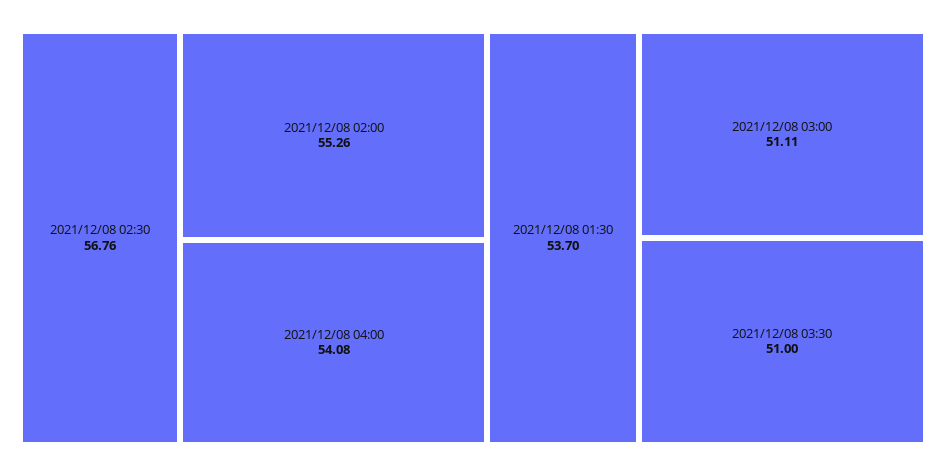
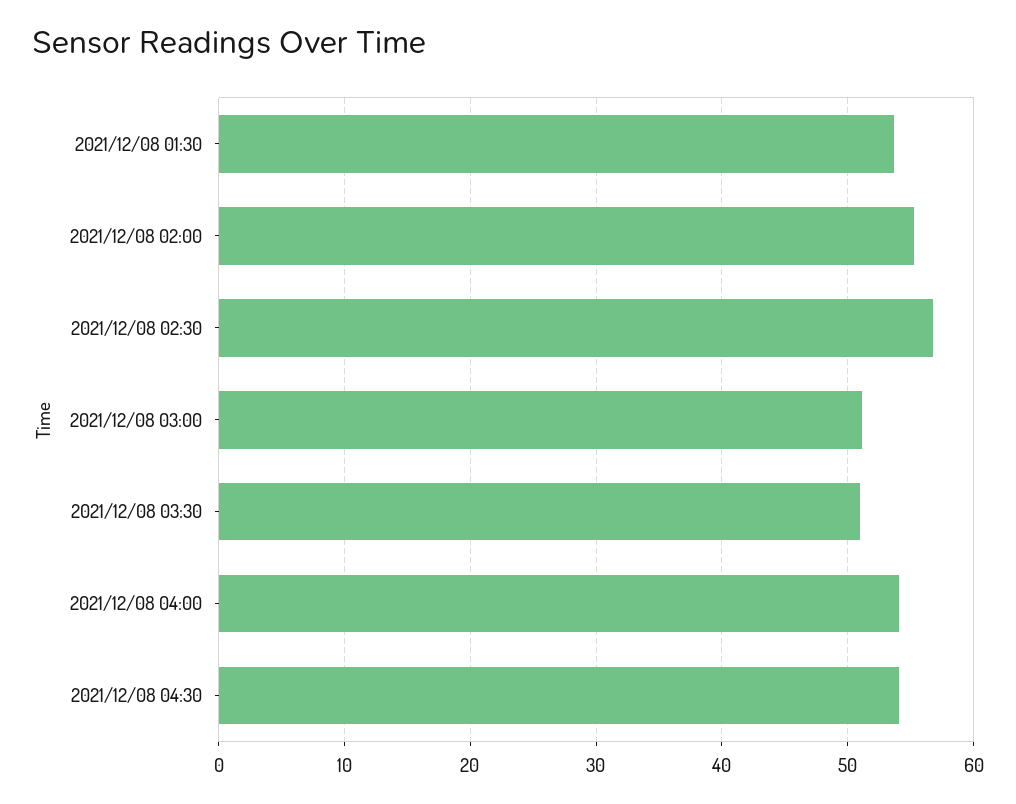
2021/12/08 04:30: none -> 54

